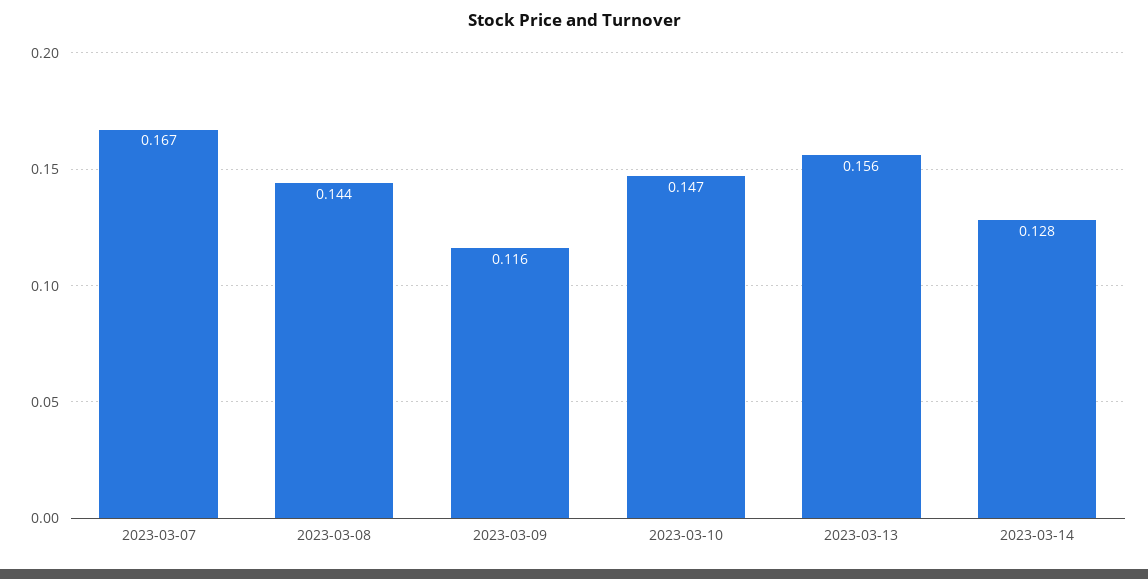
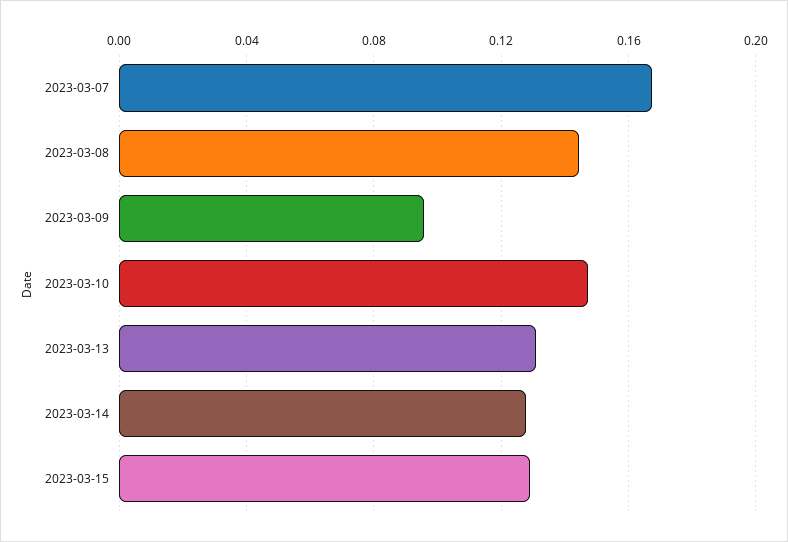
2023-03-09: 0.116 -> 0.095
2023-03-13: 0.156 -> 0.13
2023-03-15: none -> 0.13

